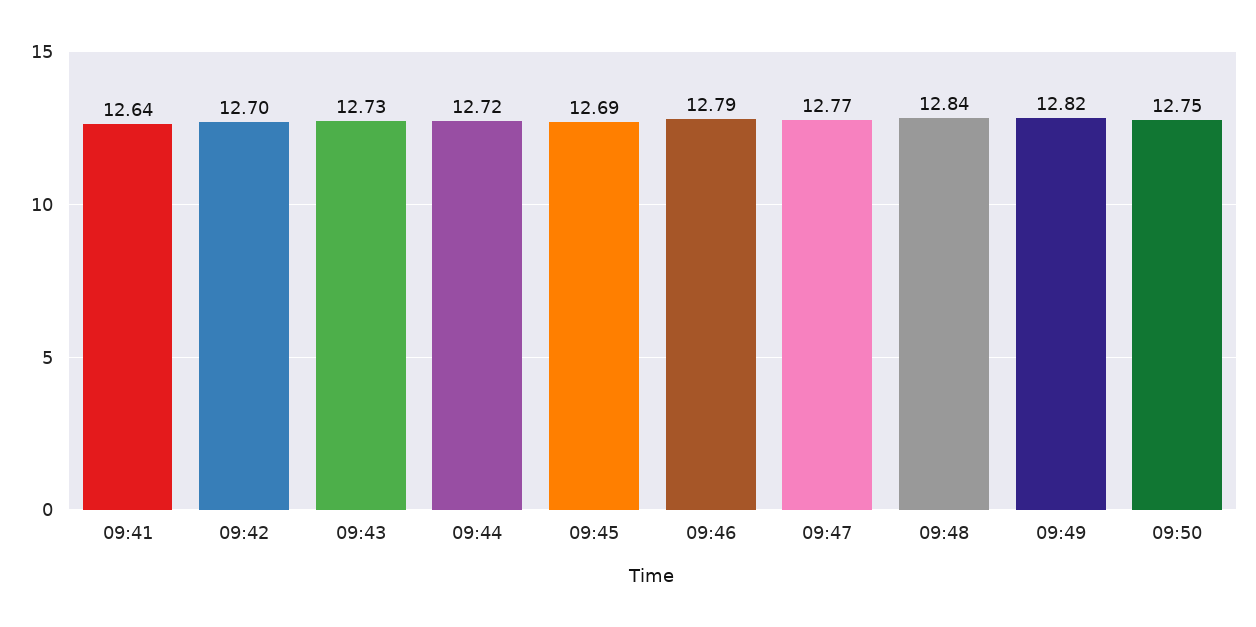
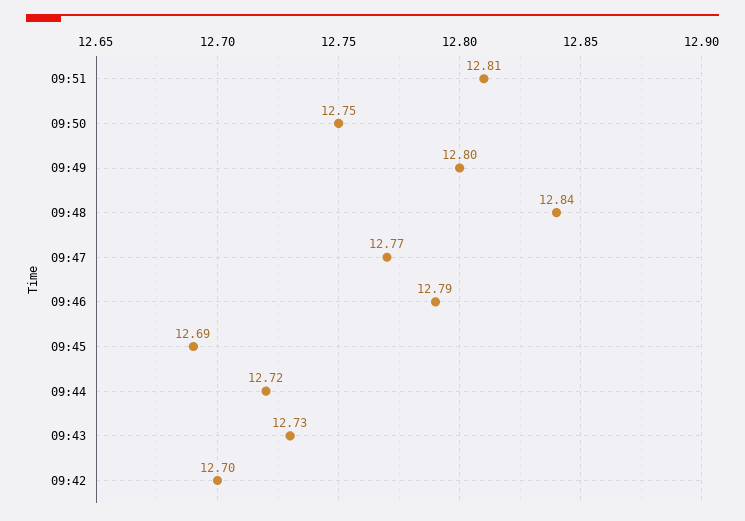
09:41: 12.64 -> none
09:49: 12.82 -> 12.8
09:51: none -> 12.81

